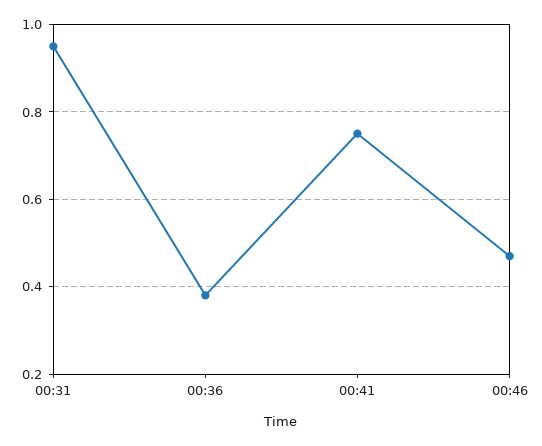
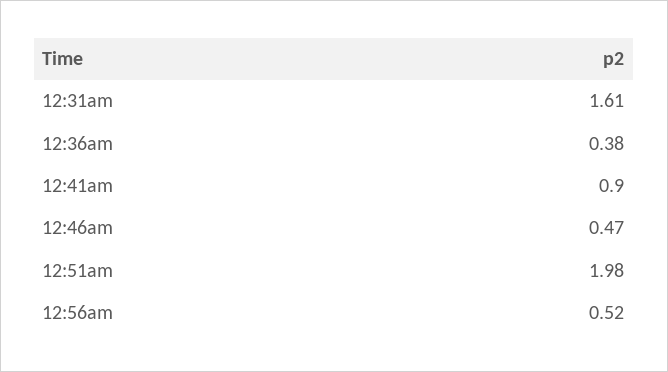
00:31: 0.95 -> 1.61
00:41: 0.75 -> 0.9
12:51am: none -> 1.98
12:56am: none -> 0.52

